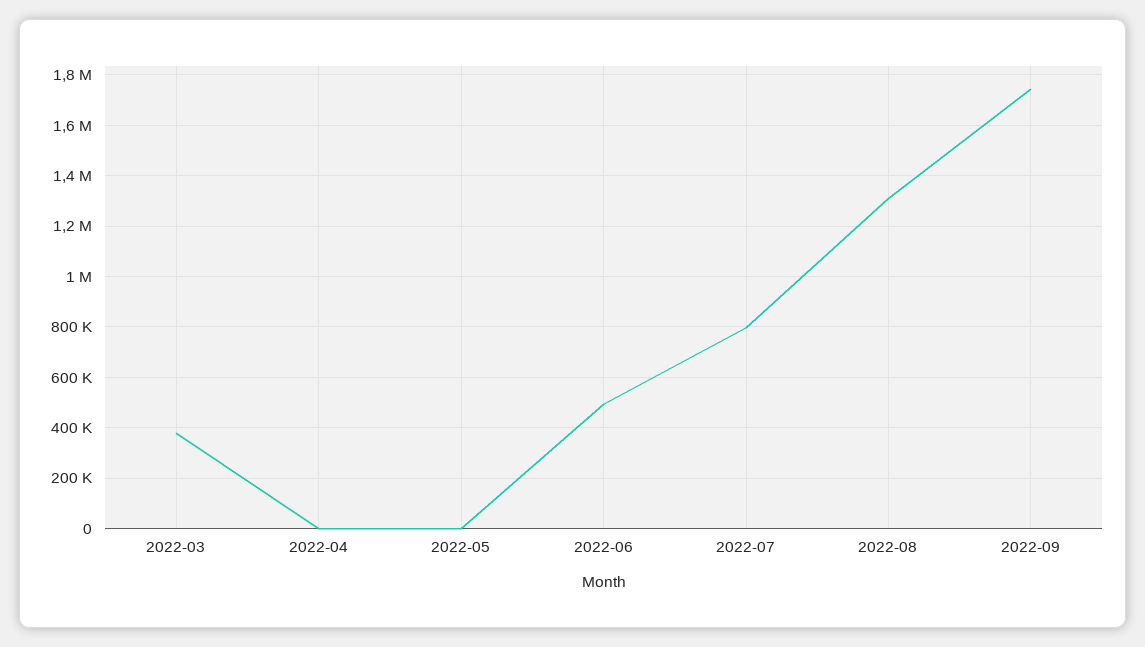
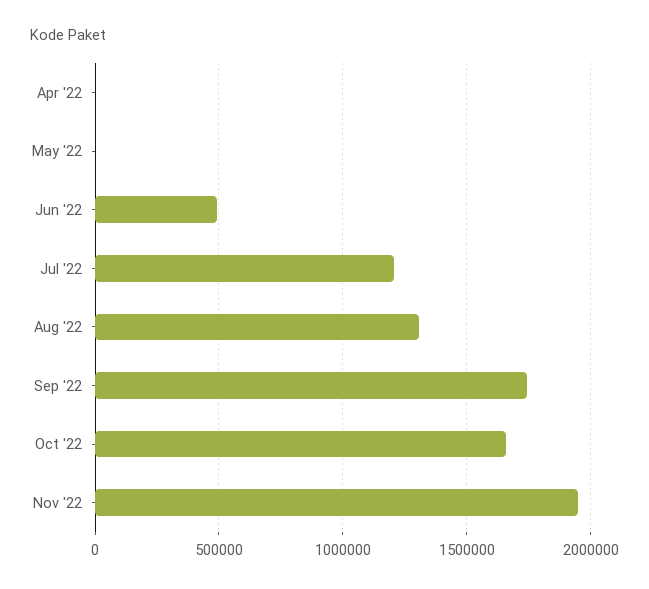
2022-03: 375000 -> none
2022-07: 800000 -> 1200000
Oct '22: none -> 1650000
Nov '22: none -> 1950000

